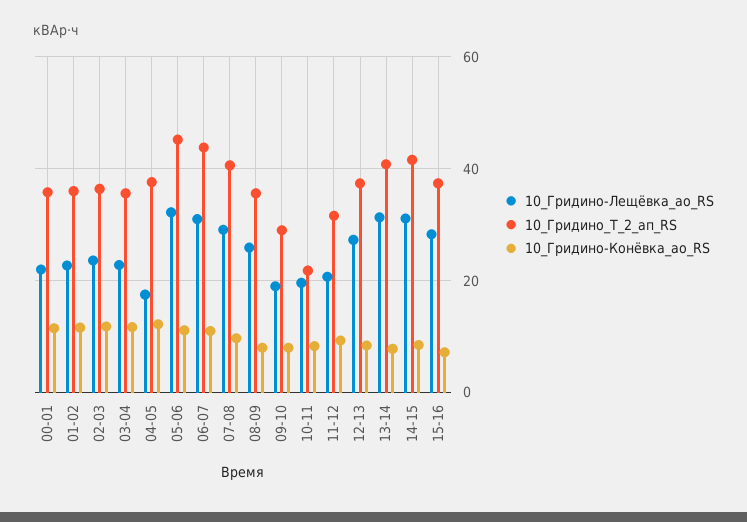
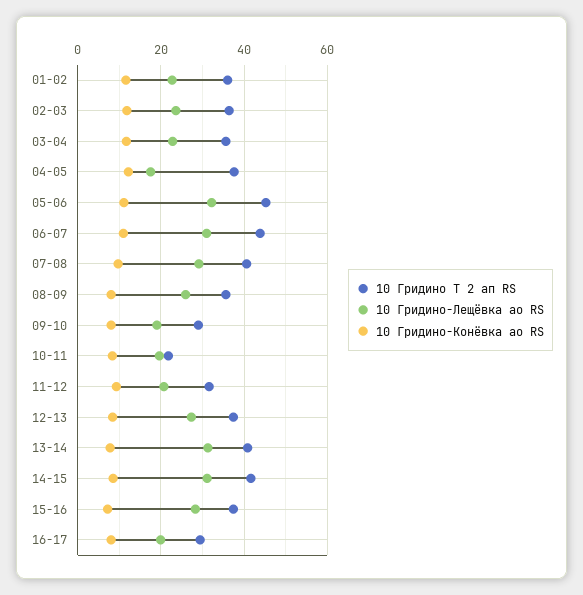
10_Гридино-Лещёвка_ао_RS, 00-01: 22 -> none
10_Гридино_Т_2_ап_RS, 00-01: 36 -> none
10_Гридино-Конёвка_ао_RS, 00-01: 12 -> none
10_Гридино_Т_2_ап_RS, 16-17: none -> 30
10_Гридино-Лещёвка_ао_RS, 16-17: none -> 20
10_Гридино-Конёвка_ао_RS, 16-17: none -> 8

